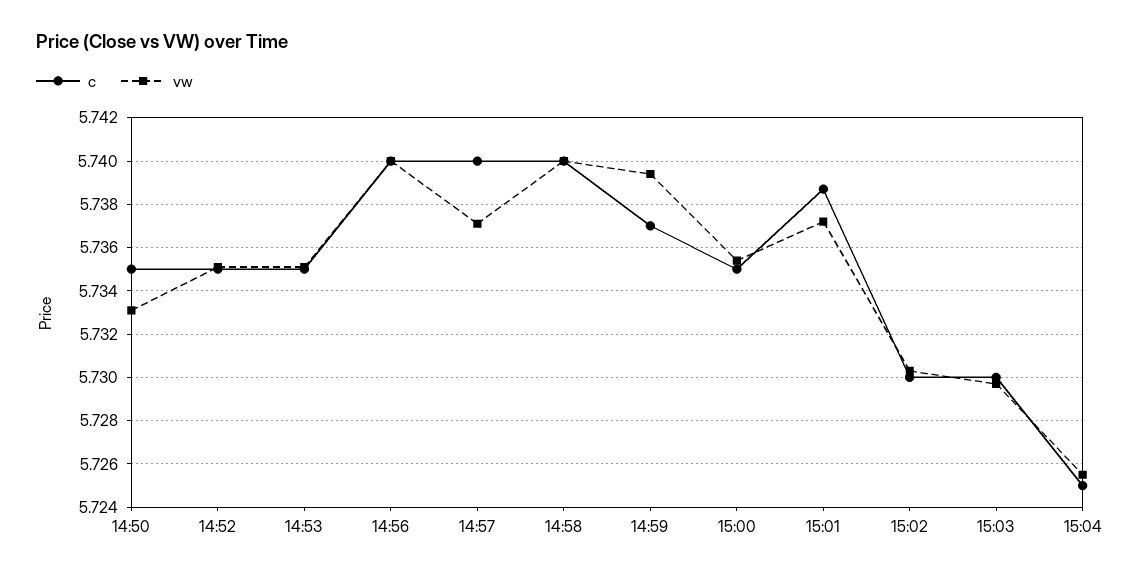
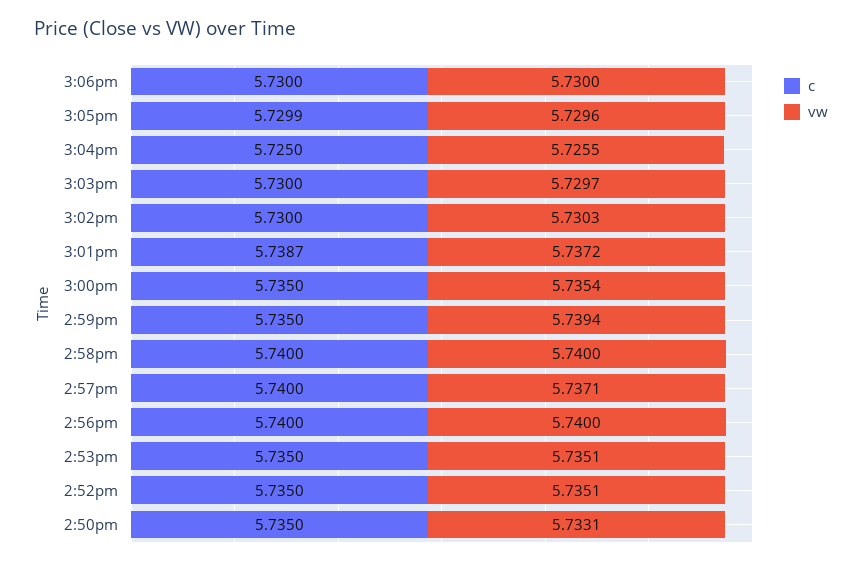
c, 14:59: 5.737 -> 5.735
c, 3:06pm: none -> 5.73
vw, 3:06pm: none -> 5.73
c, 3:05pm: none -> 5.7299
vw, 3:05pm: none -> 5.7296

